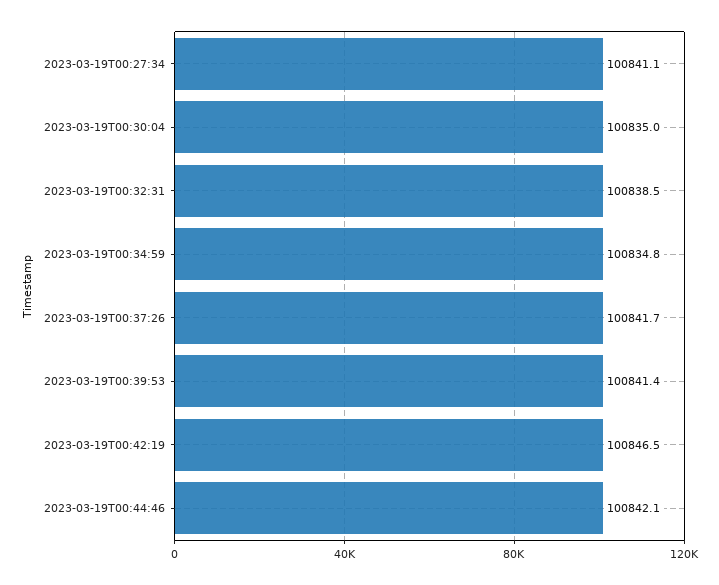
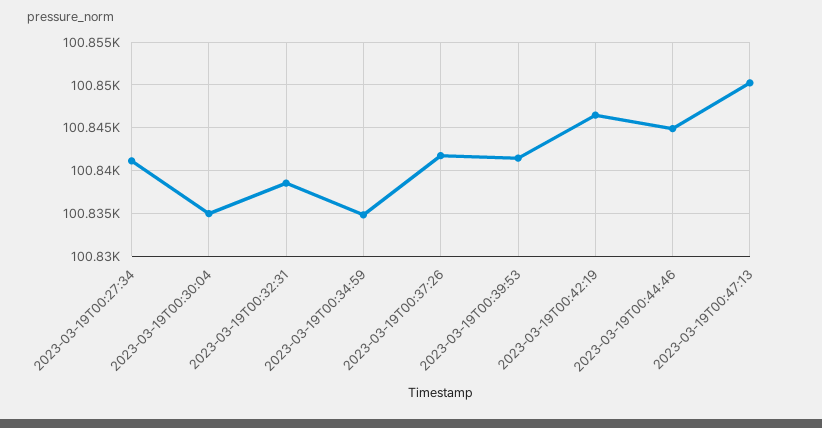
2023-03-19T00:44:46: 100842.1 -> 100845
2023-03-19T00:47:13: none -> 100850

